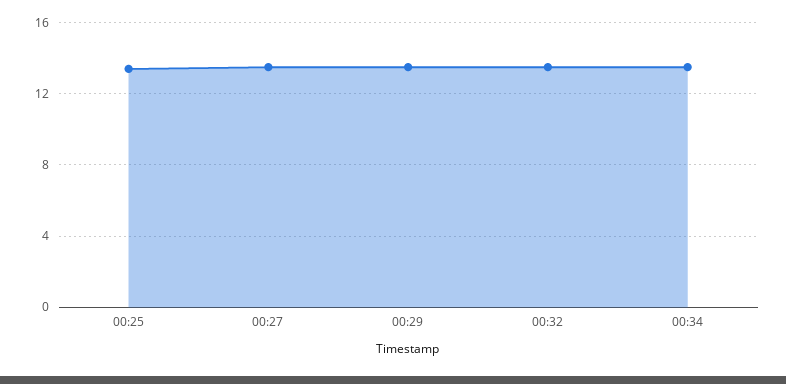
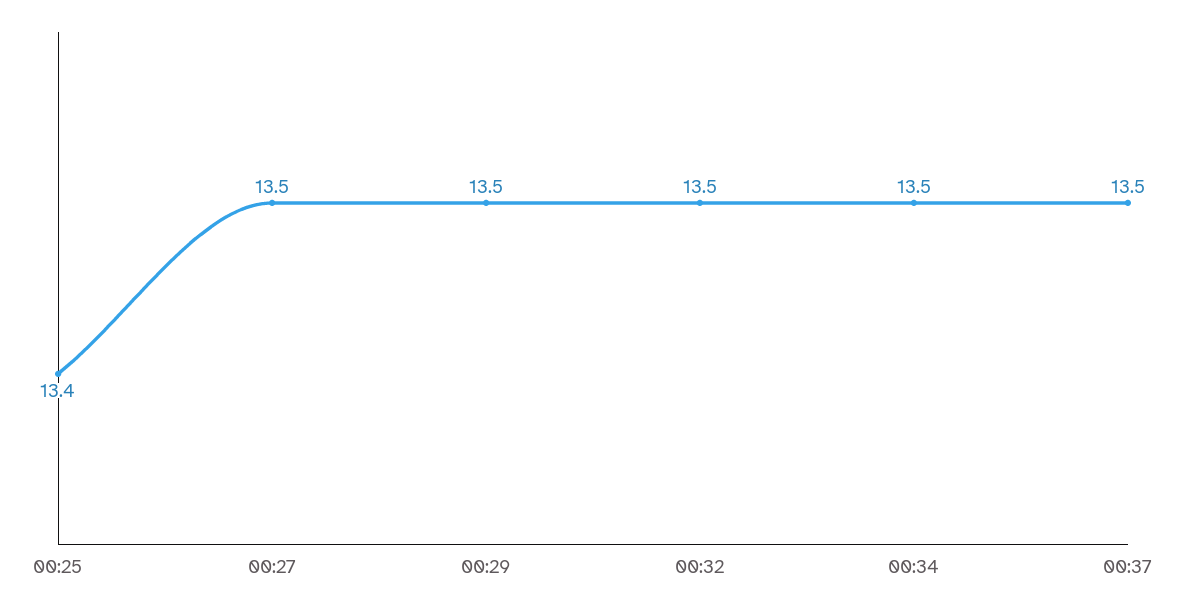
00:37: none -> 13.5

